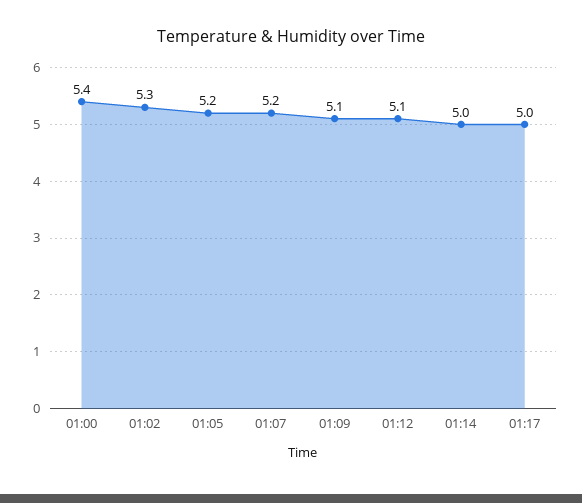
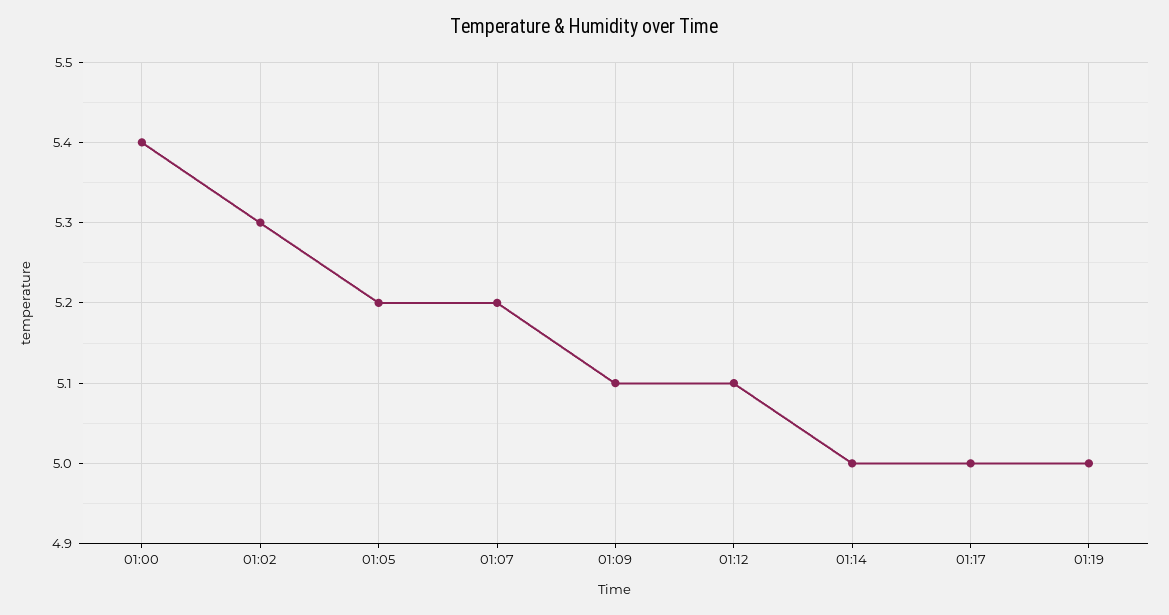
01:19: none -> 5

